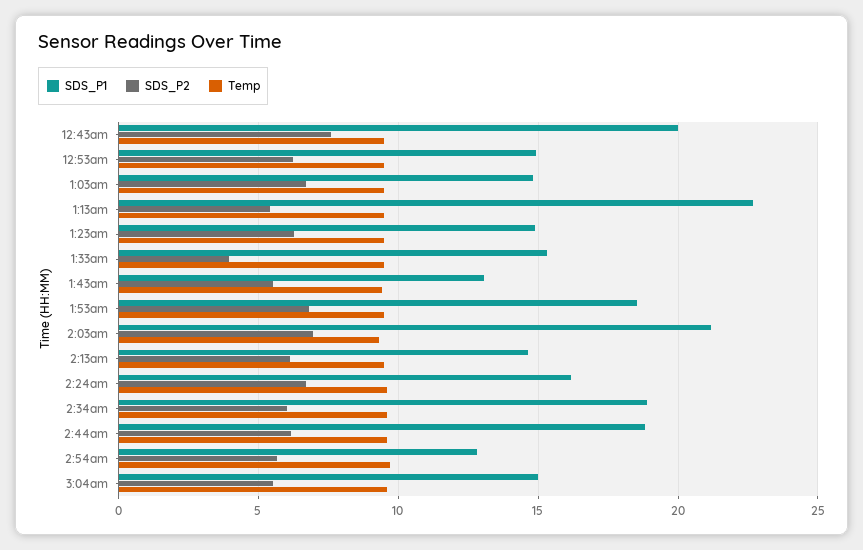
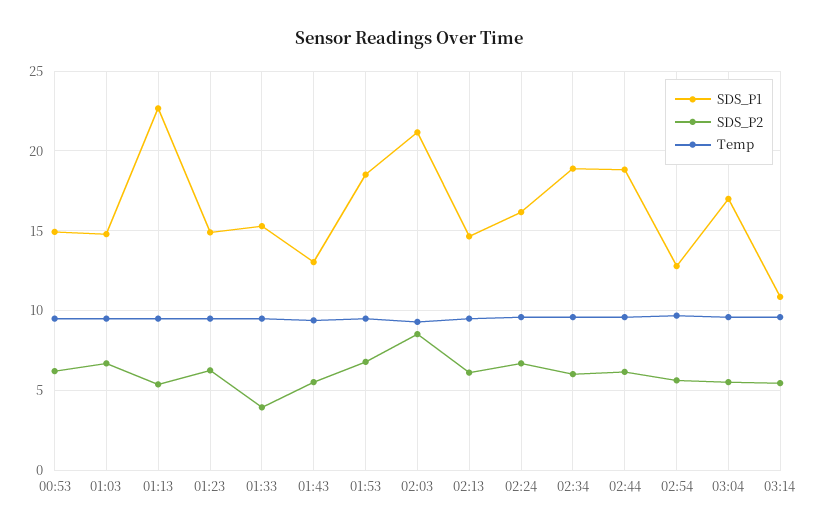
SDS_P1, 12:43am: 20 -> none
SDS_P2, 12:43am: 7.5 -> none
Temp, 12:43am: 9.5 -> none
SDS_P2, 2:03am: 7 -> 8.5
SDS_P1, 3:04am: 15 -> 17
SDS_P1, 03:14: none -> 11
SDS_P2, 03:14: none -> 5.5
Temp, 03:14: none -> 9.5

